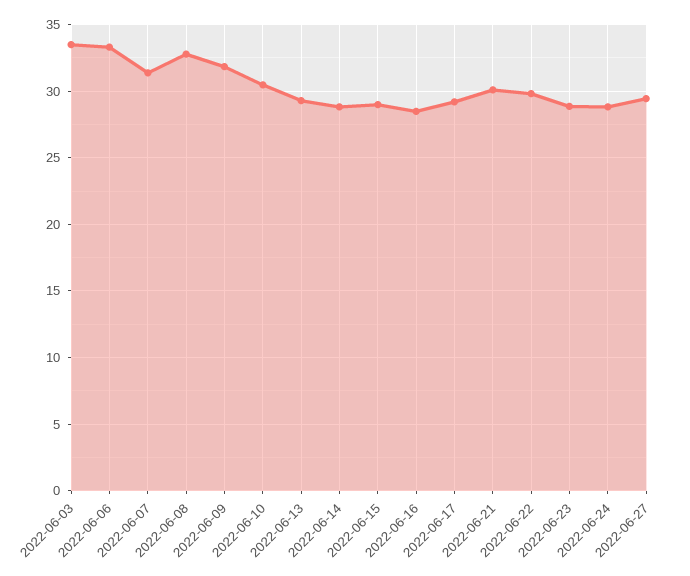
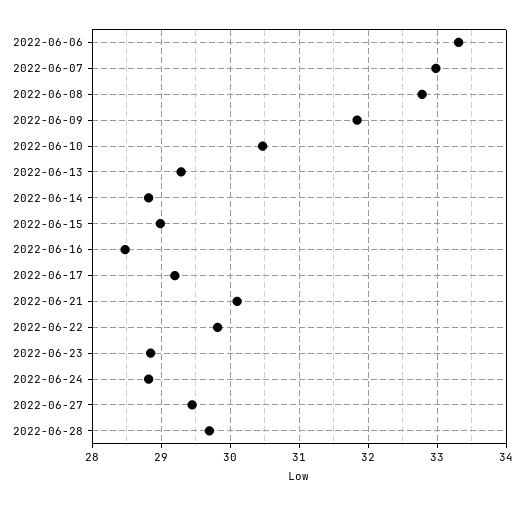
2022-06-03: 33.5 -> none
2022-06-07: 31.5 -> 33
2022-06-28: none -> 29.7

